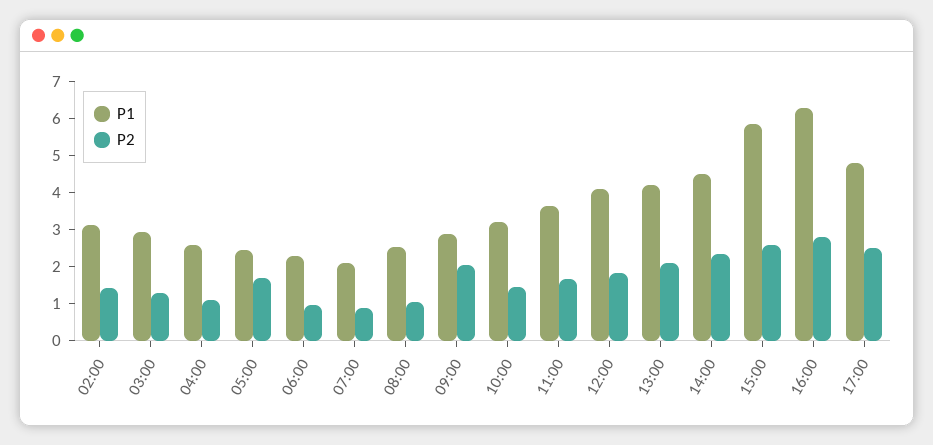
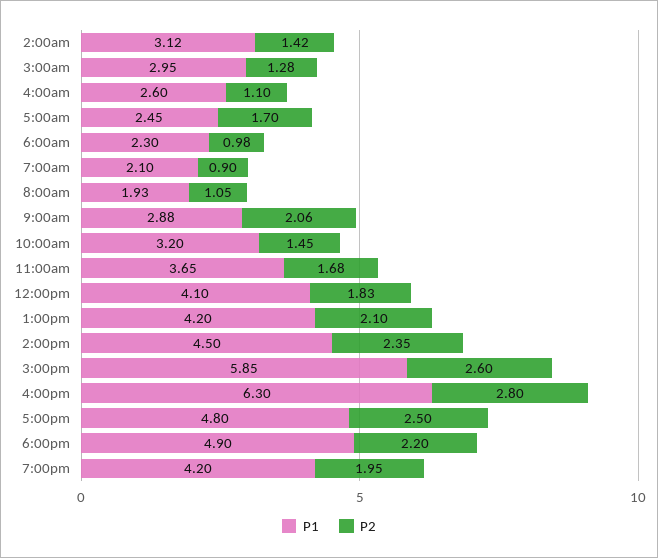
P1, 08:00: 2.5 -> 1.93
P1, 6:00pm: none -> 4.9
P2, 6:00pm: none -> 2.2
P1, 7:00pm: none -> 4.2
P2, 7:00pm: none -> 1.95

